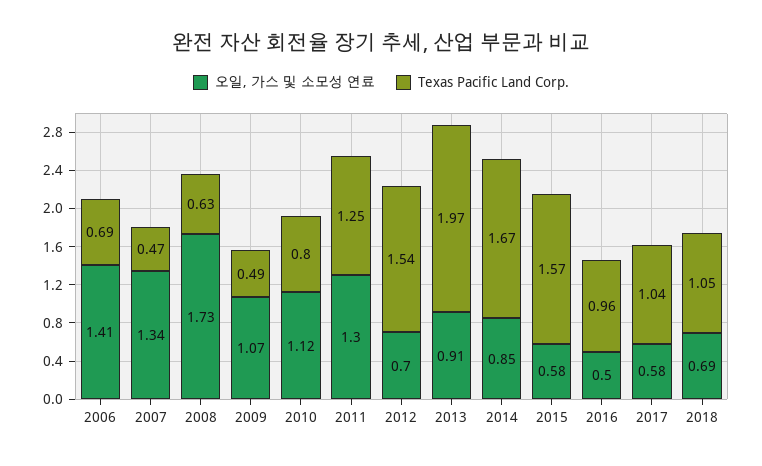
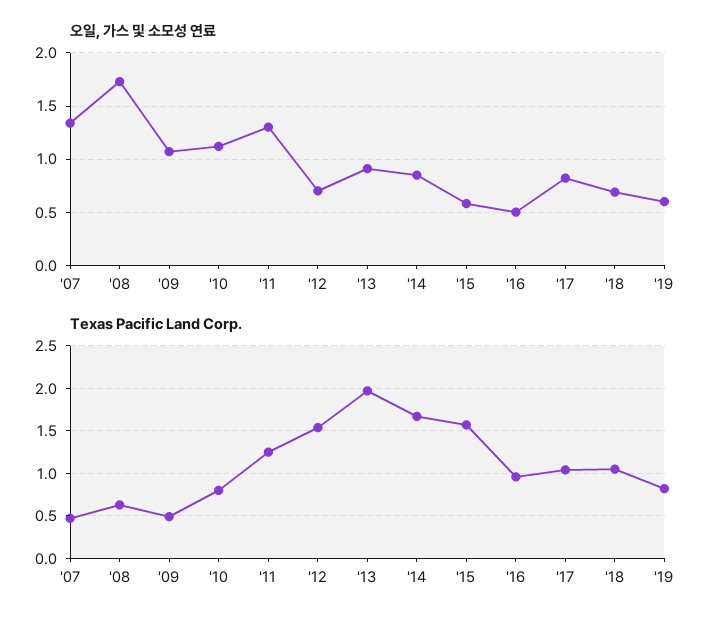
오일, 가스 및 소모성 연료, 2006: 1.41 -> none
Texas Pacific Land Corp., 2006: 0.69 -> none
오일, 가스 및 소모성 연료, 2017: 0.58 -> 0.8
오일, 가스 및 소모성 연료, '19: none -> 0.6
Texas Pacific Land Corp., '19: none -> 0.8

